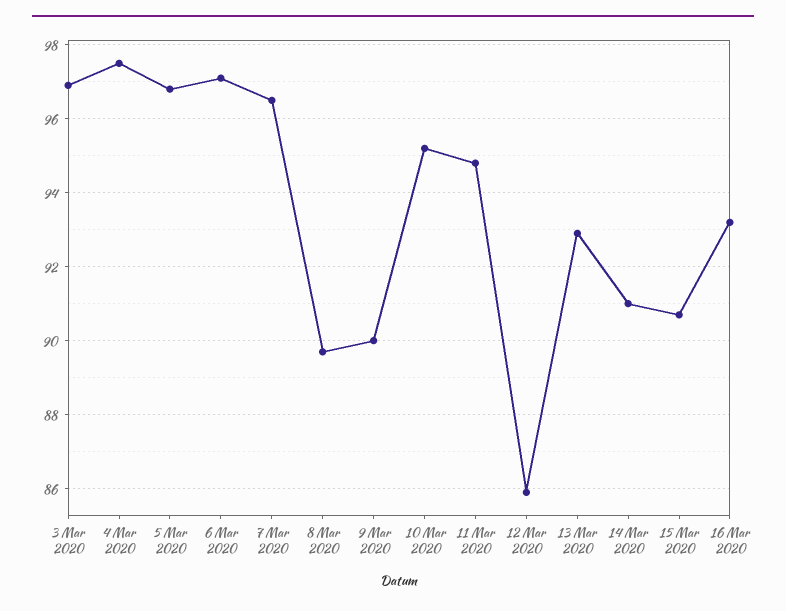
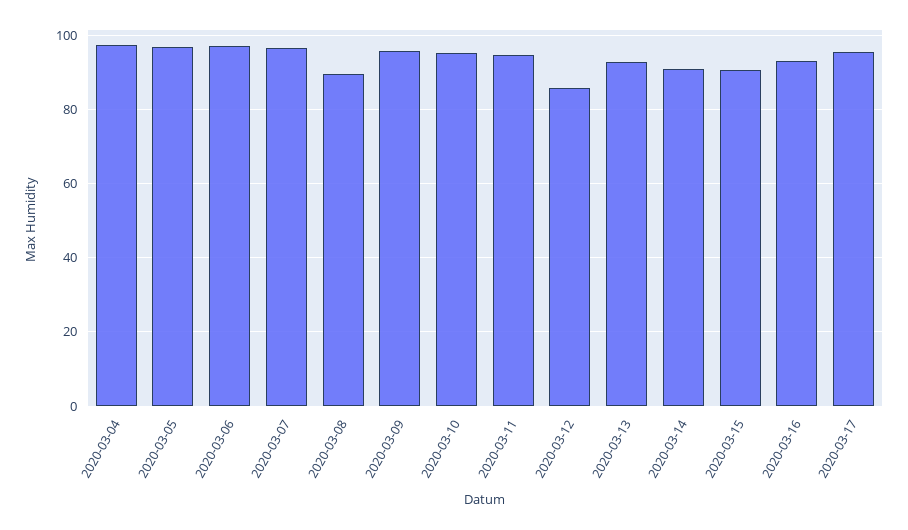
3 Mar 2020: 97 -> none
9 Mar 2020: 90 -> 96
2020-03-17: none -> 96

